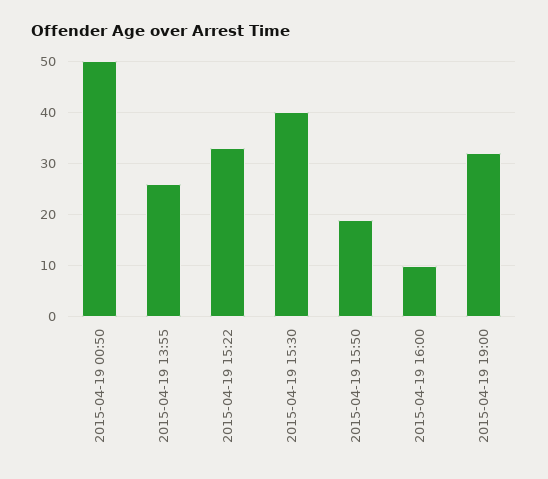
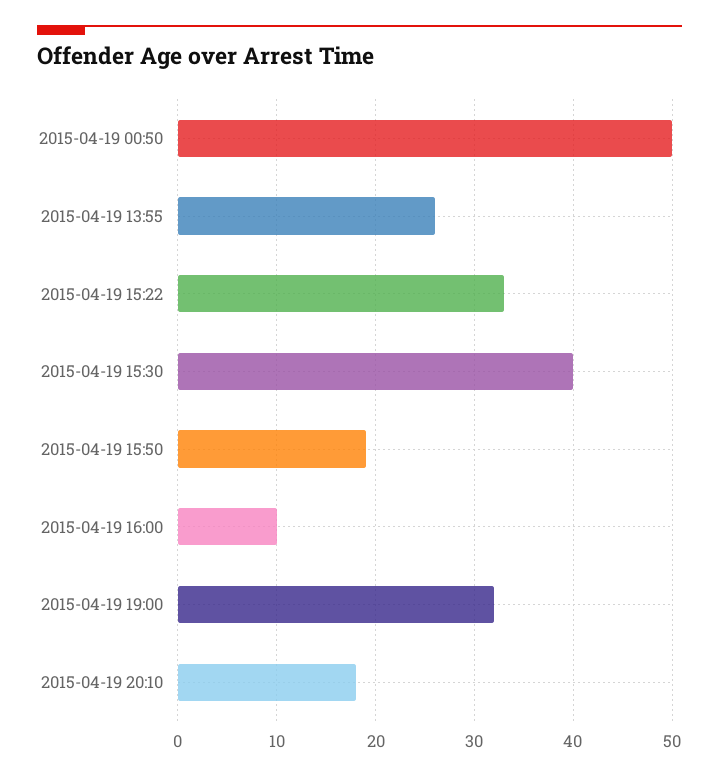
2015-04-19 20:10: none -> 18

